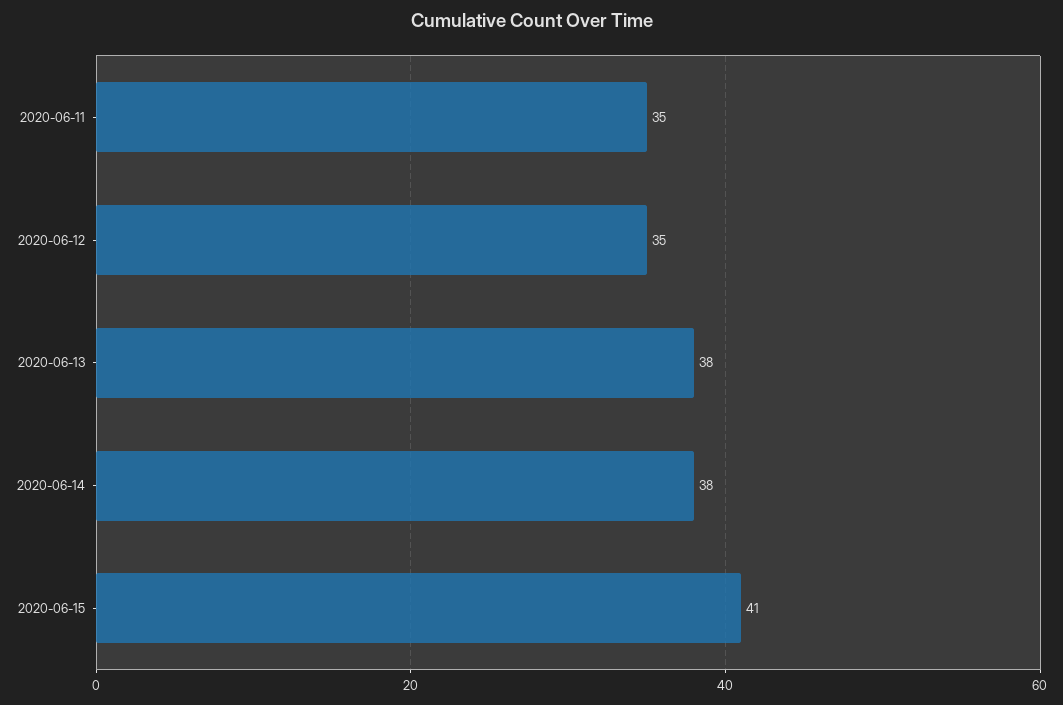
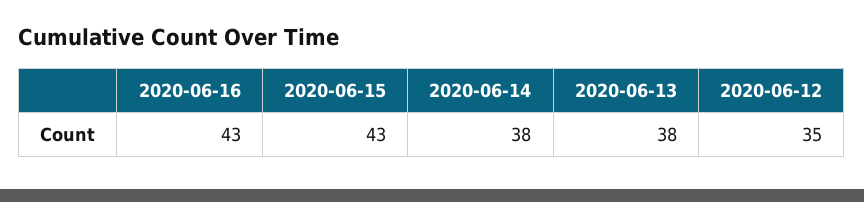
2020-06-11: 35 -> none
2020-06-15: 41 -> 43
2020-06-16: none -> 43

